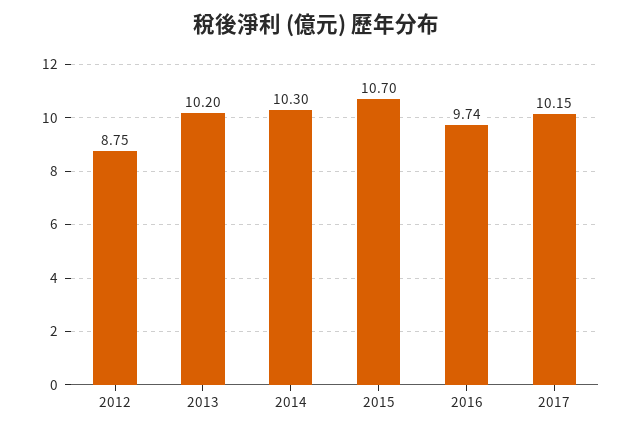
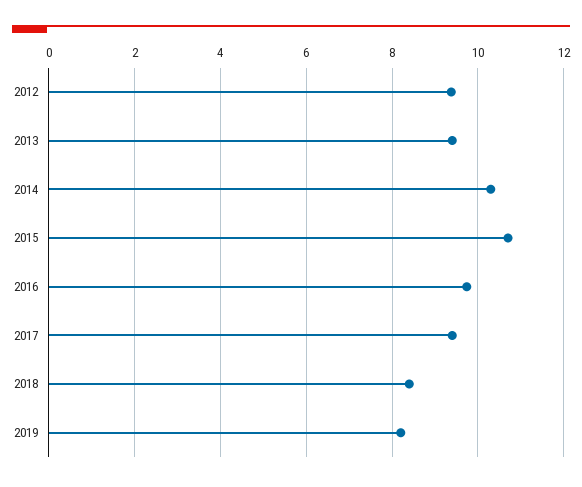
2012: 8.75 -> 9.4
2013: 10.2 -> 9.4
2017: 10.15 -> 9.4
2018: none -> 8.4
2019: none -> 8.2

